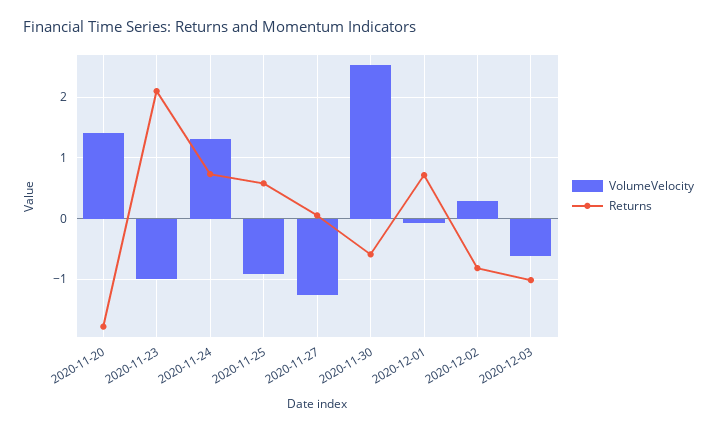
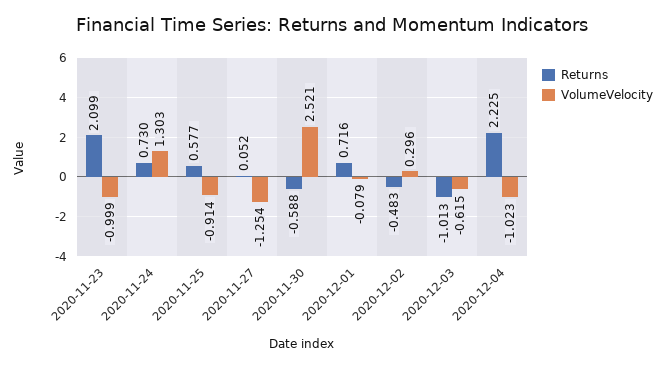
VolumeVelocity, 2020-11-20: 1.4 -> none
Returns, 2020-11-20: -1.8 -> none
Returns, 2020-12-02: -0.8 -> -0.483
Returns, 2020-12-04: none -> 2.225
VolumeVelocity, 2020-12-04: none -> -1.023

